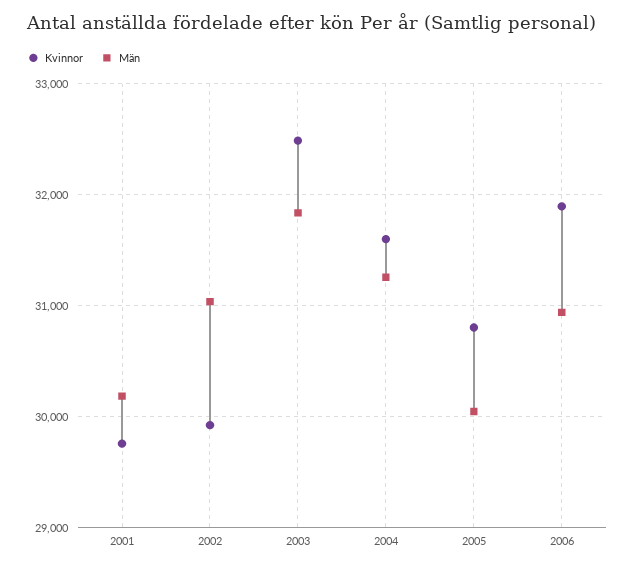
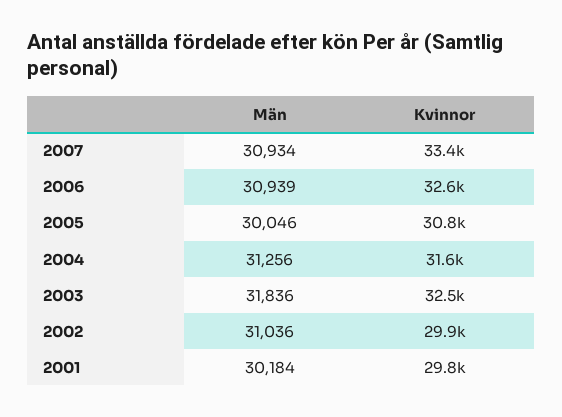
Kvinnor, 2006: 31900 -> 32600
Män, 2007: none -> 30934
Kvinnor, 2007: none -> 33400

